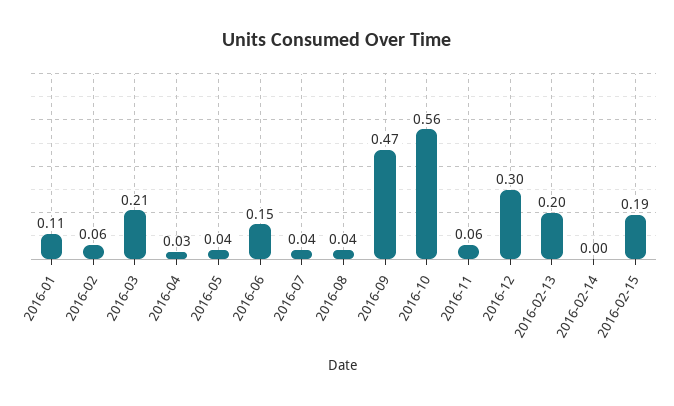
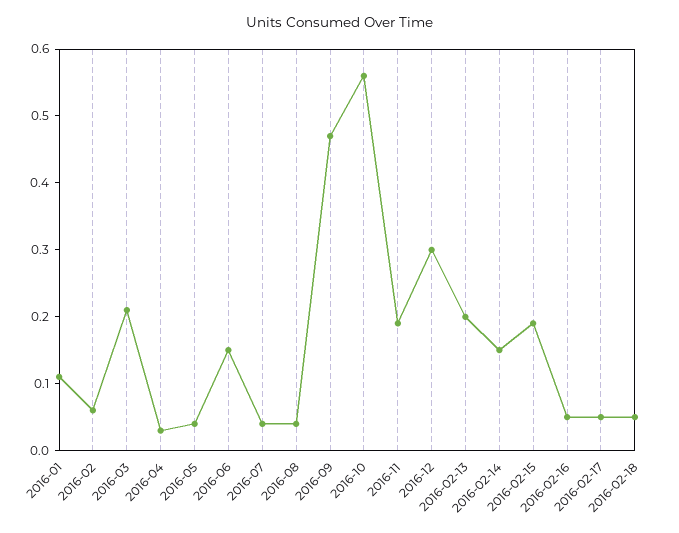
2016-11: 0.06 -> 0.2
2016-02-14: 0 -> 0.15
2016-02-16: none -> 0.05
2016-02-17: none -> 0.05
2016-02-18: none -> 0.05

